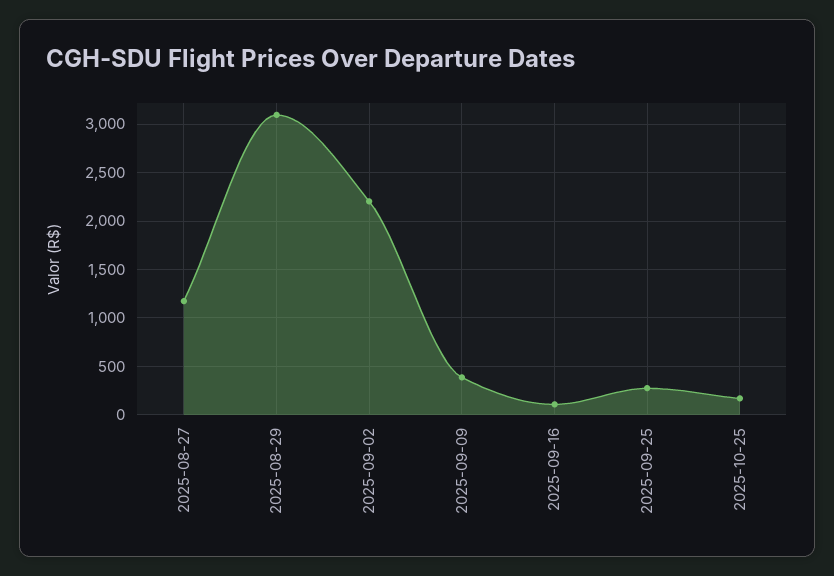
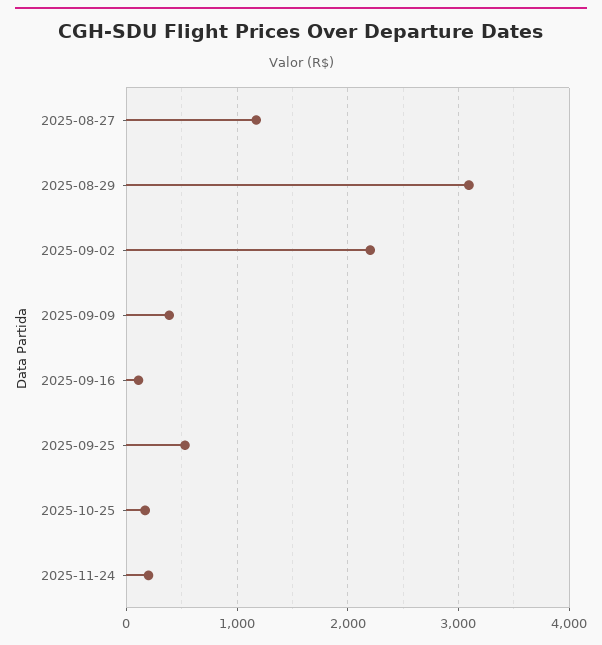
2025-09-25: 300 -> 500
2025-11-24: none -> 200

